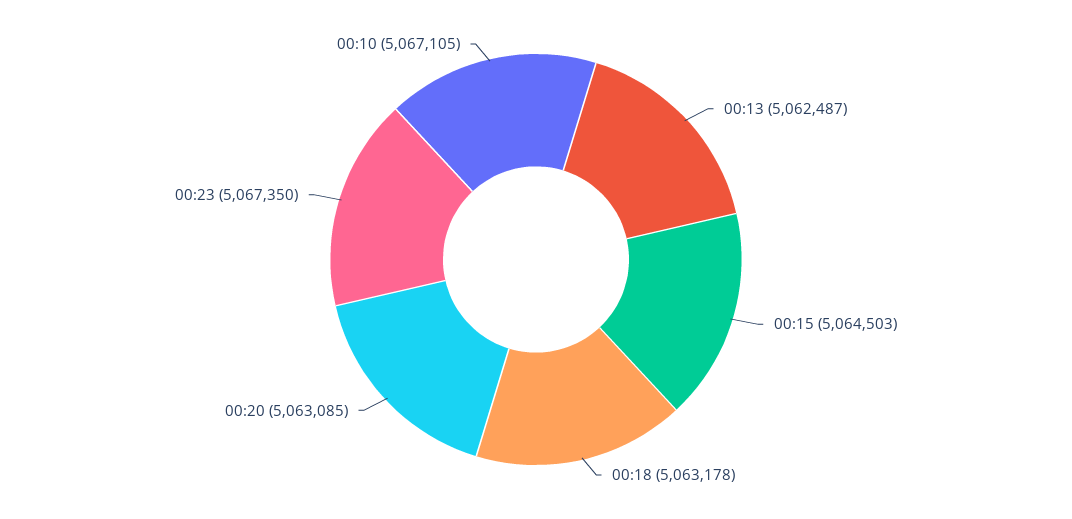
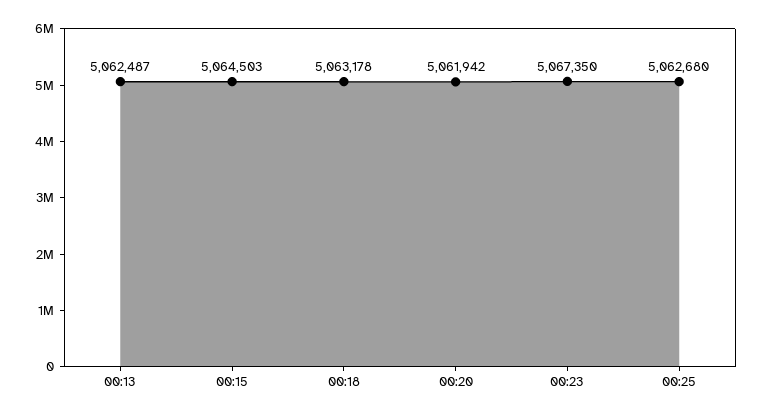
00:20: 5063085 -> 5061942
00:10: 5067105 -> none
00:25: none -> 5062680

